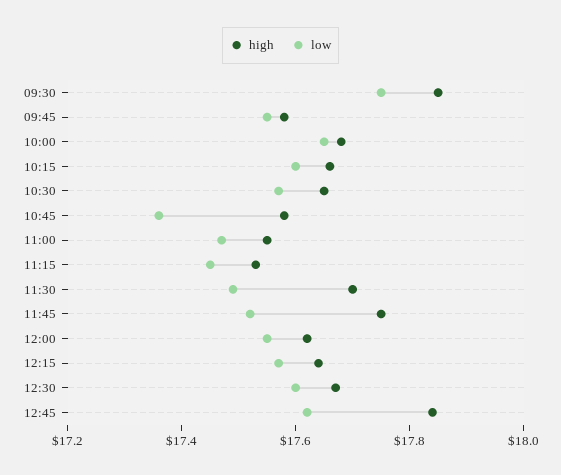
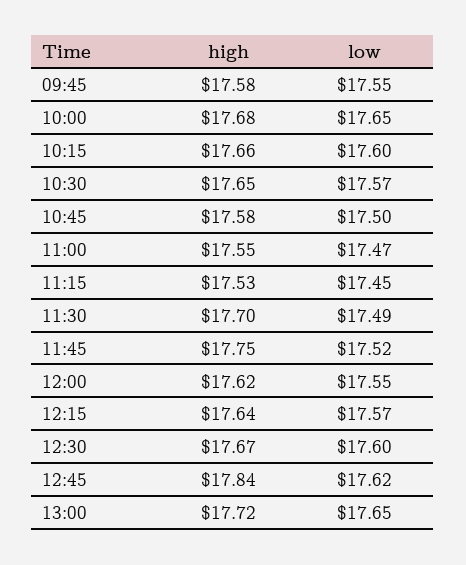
high, 09:30: 17.85 -> none
low, 09:30: 17.75 -> none
low, 10:45: 17.35 -> 17.5
high, 13:00: none -> 17.72
low, 13:00: none -> 17.65

